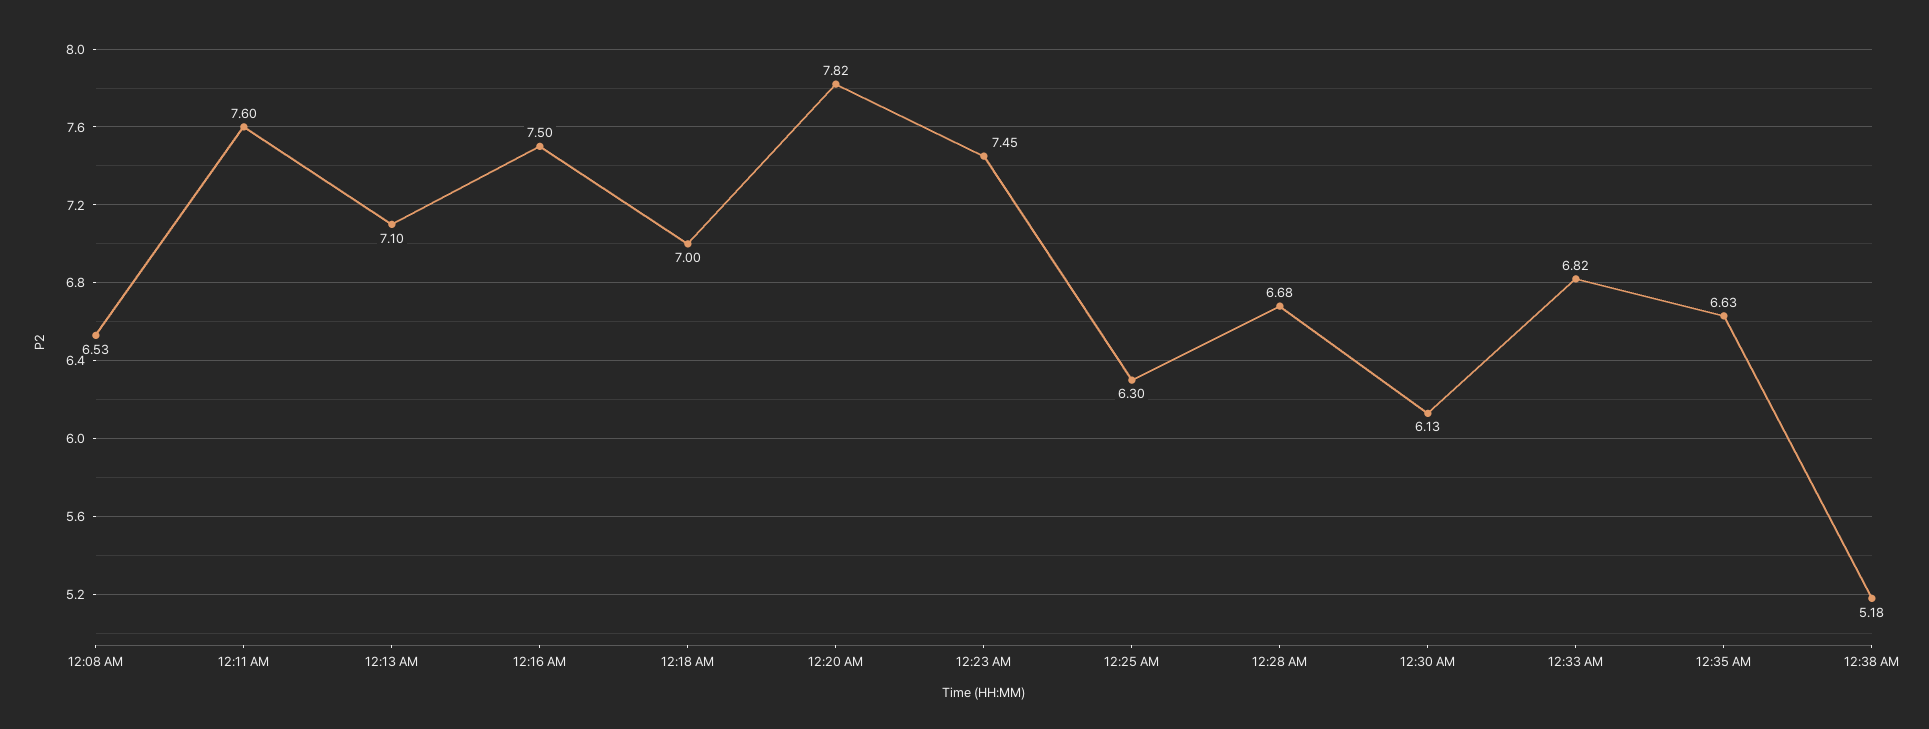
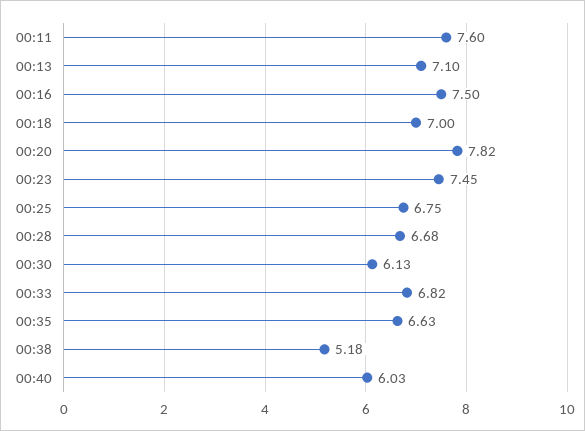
12:08 AM: 6.53 -> none
12:25 AM: 6.3 -> 6.75
00:40: none -> 6.03

